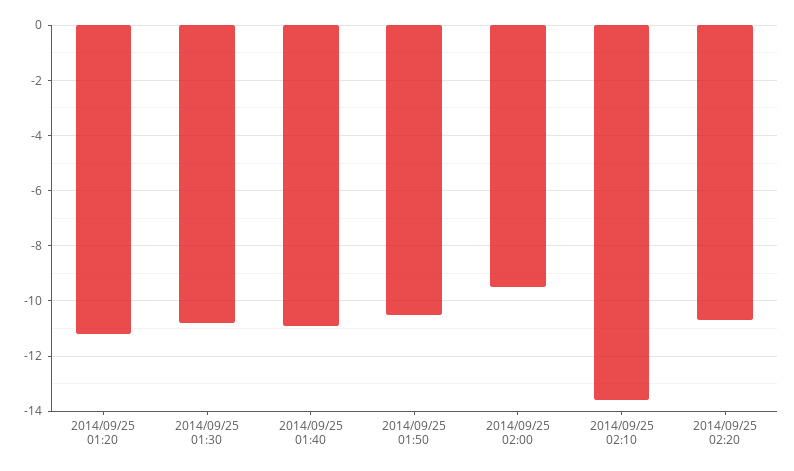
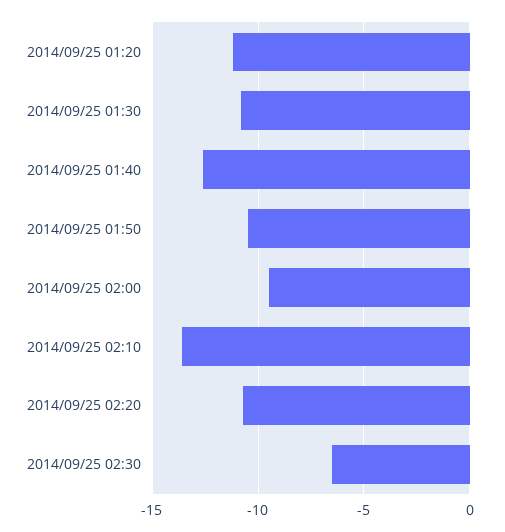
2014/09/25 01:40: -11 -> -12.5
2014/09/25 02:30: none -> -6.5

